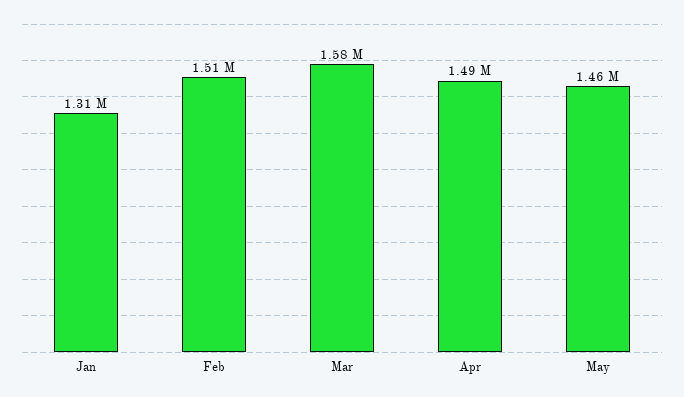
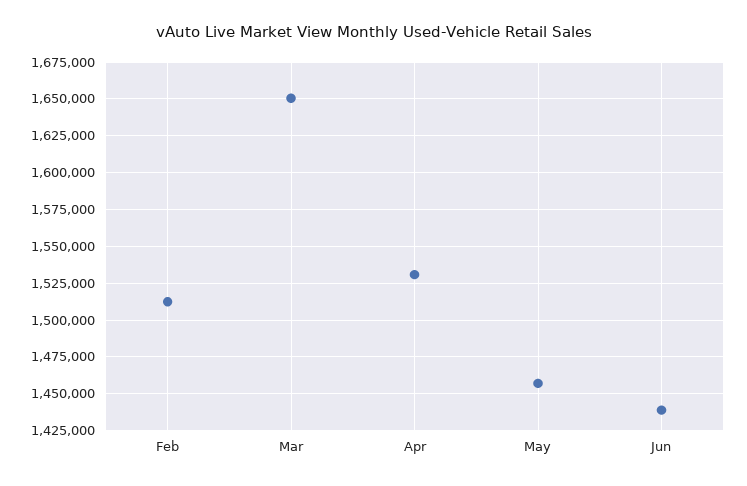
Jan: 1310000 -> none
Mar: 1580000 -> 1650000
Apr: 1490000 -> 1530000
Jun: none -> 1440000

